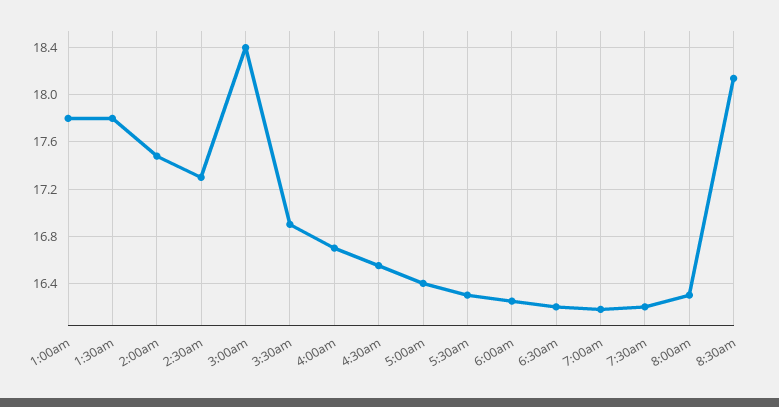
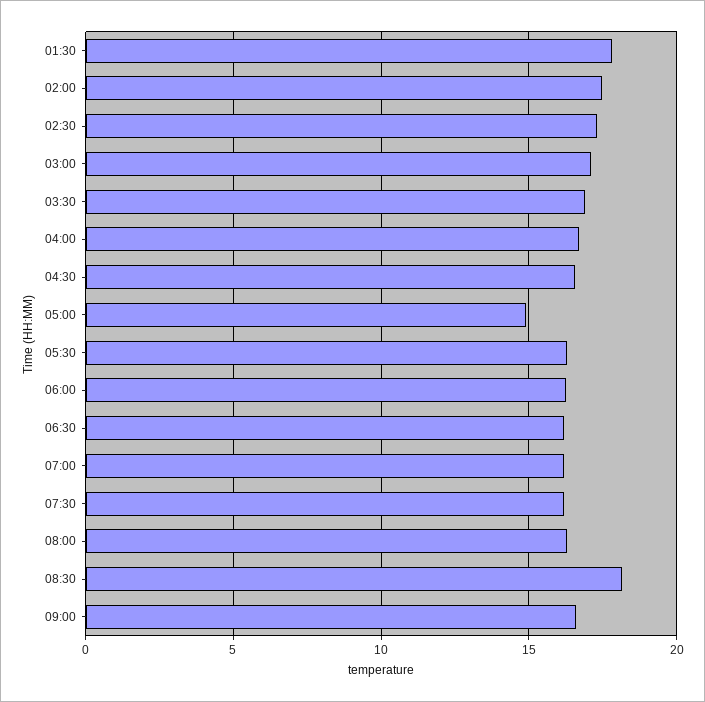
1:00am: 17.8 -> none
3:00am: 18.4 -> 17
5:00am: 16.4 -> 15
09:00: none -> 16.5

